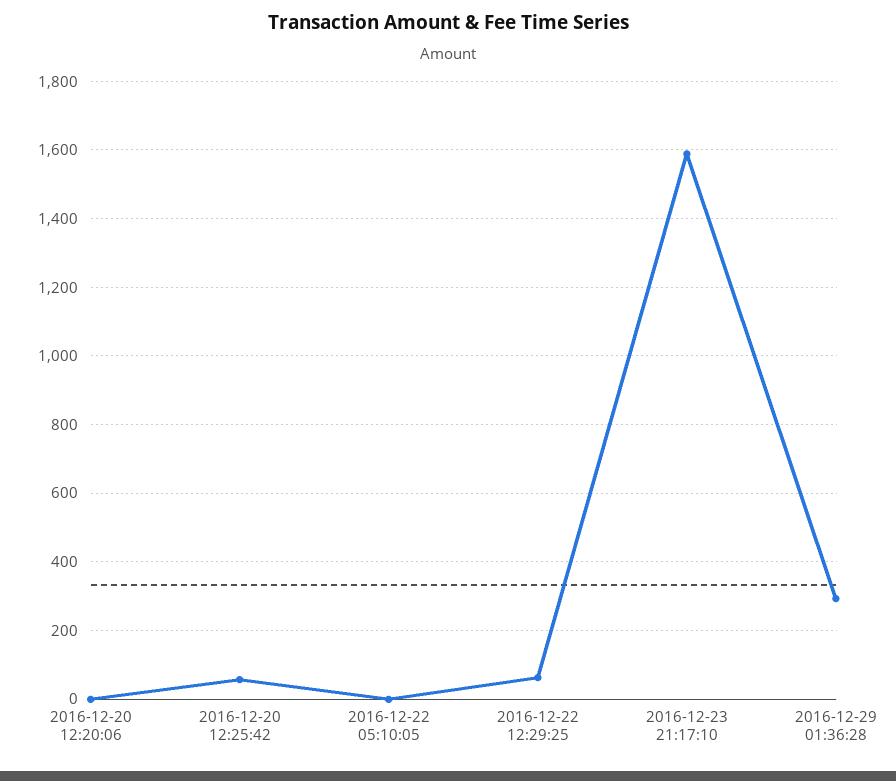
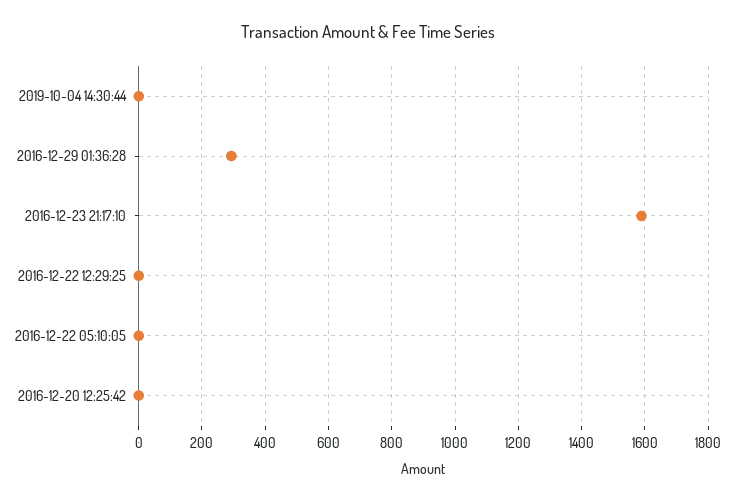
2016-12-20 12:20:06: 0 -> none
2016-12-20 12:25:42: 60 -> 0
2016-12-22 12:29:25: 60 -> 0
2019-10-04 14:30:44: none -> 0

